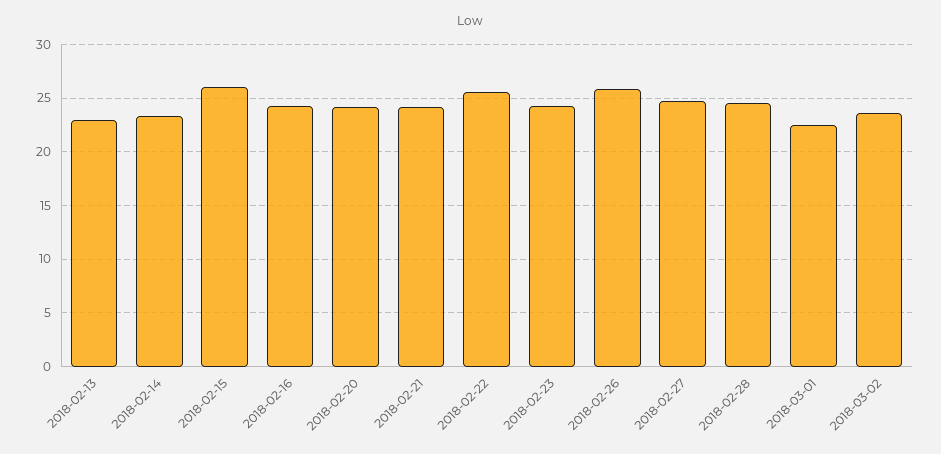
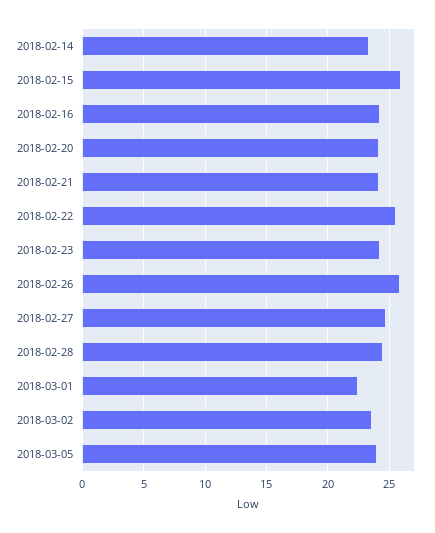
2018-02-13: 23 -> none
2018-03-05: none -> 24

